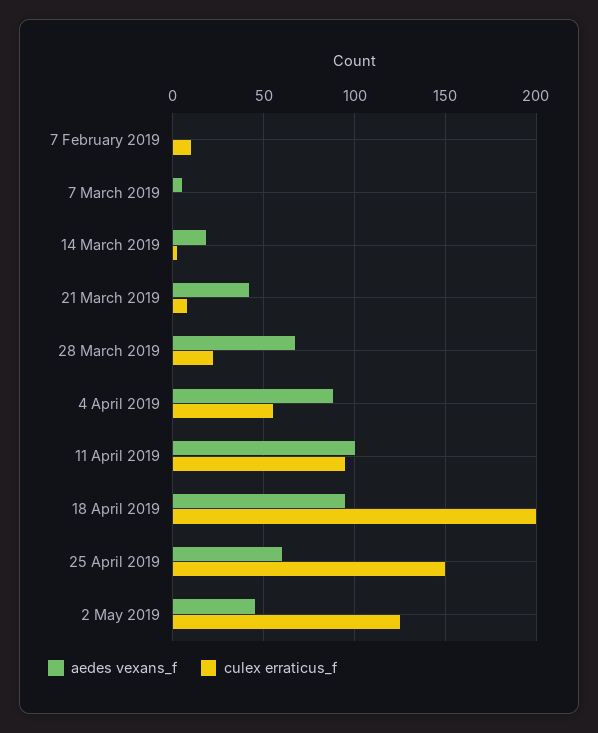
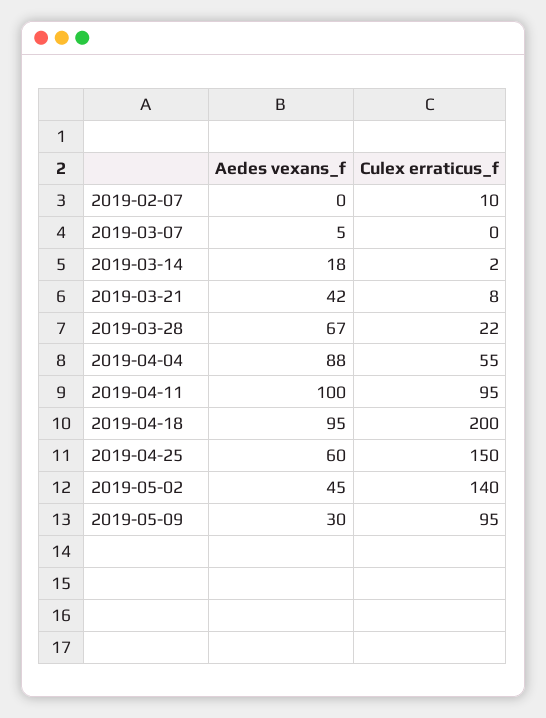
culex erraticus_f, 2 May 2019: 125 -> 140
aedes vexans_f, 2019-05-09: none -> 30
culex erraticus_f, 2019-05-09: none -> 95

